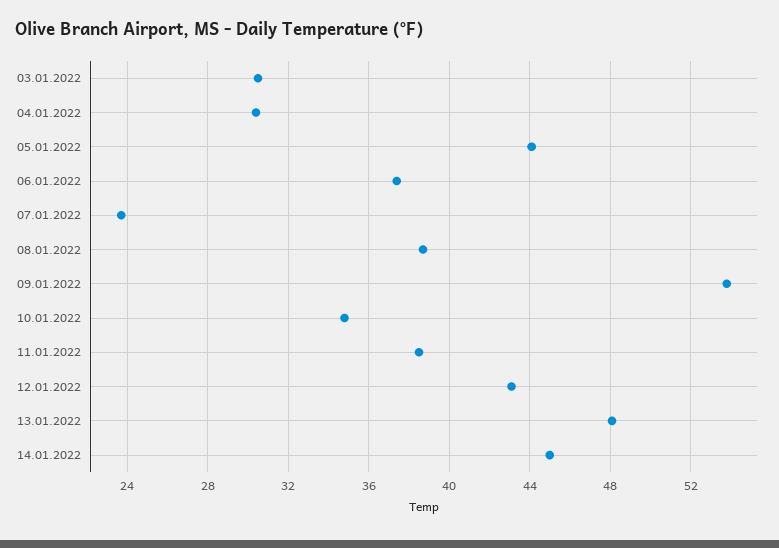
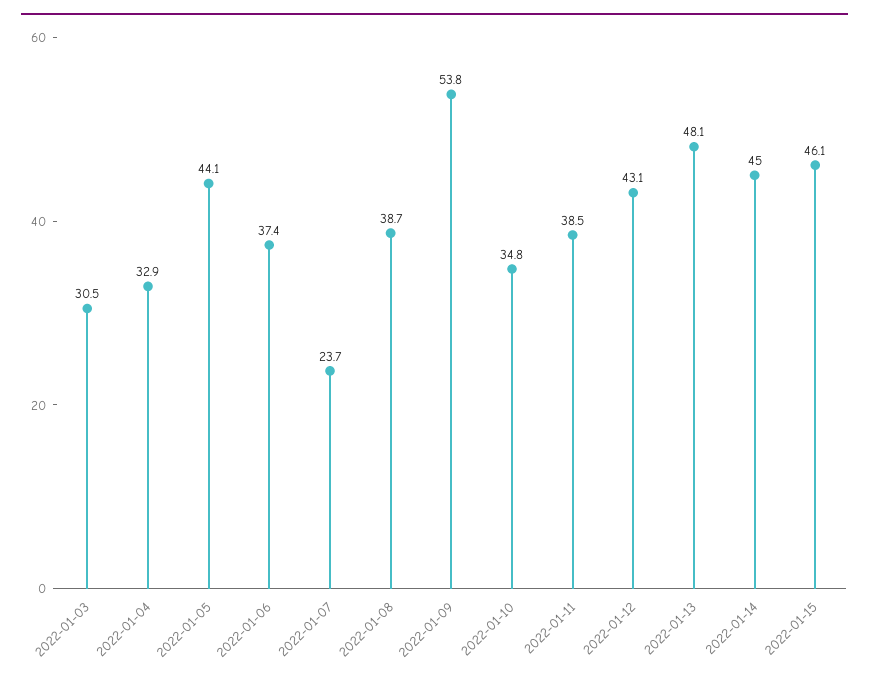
04.01.2022: 30.5 -> 32.9
2022-01-15: none -> 46.1

